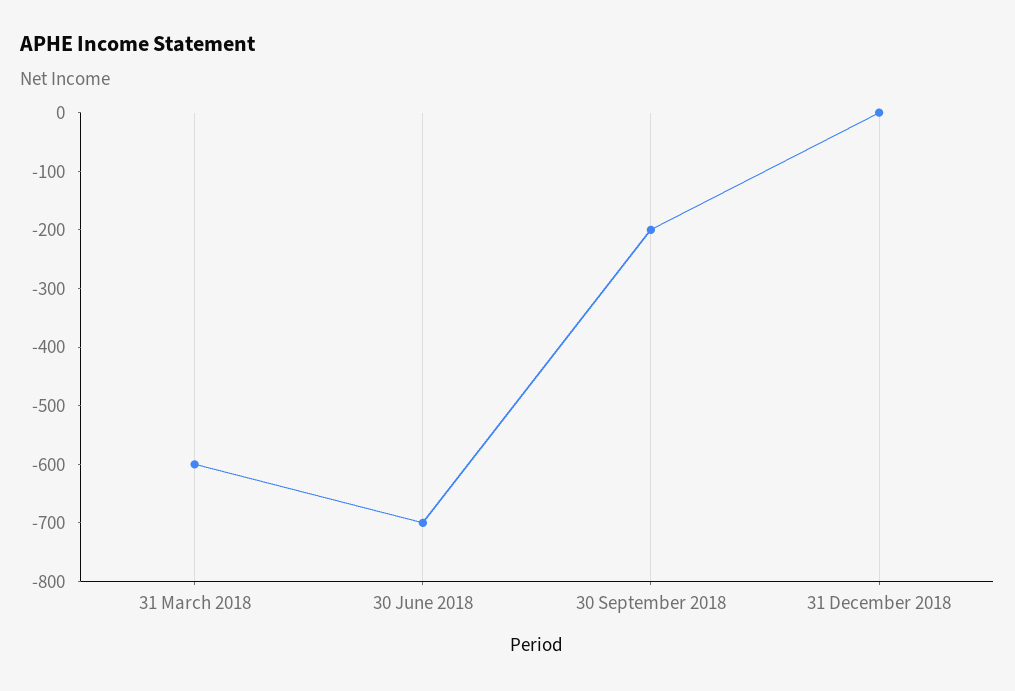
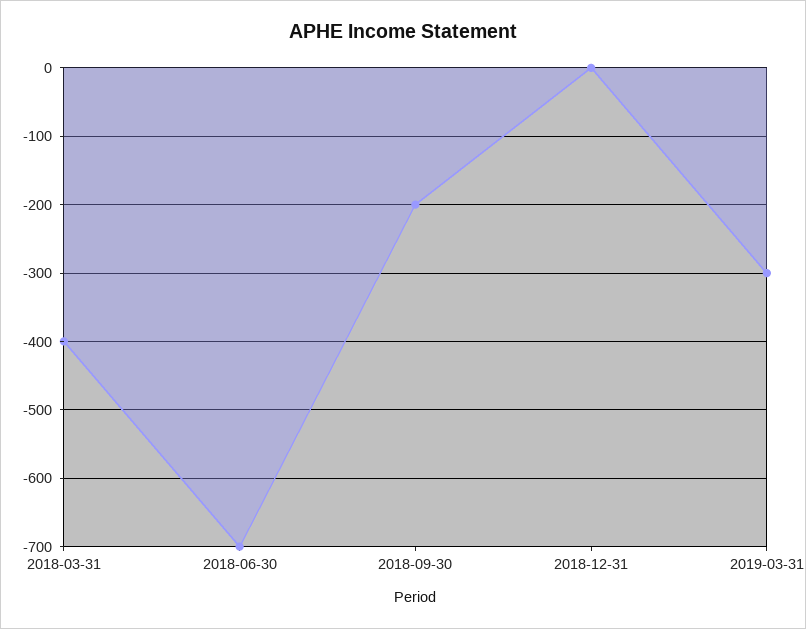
31 March 2018: -600 -> -400
2019-03-31: none -> -300

